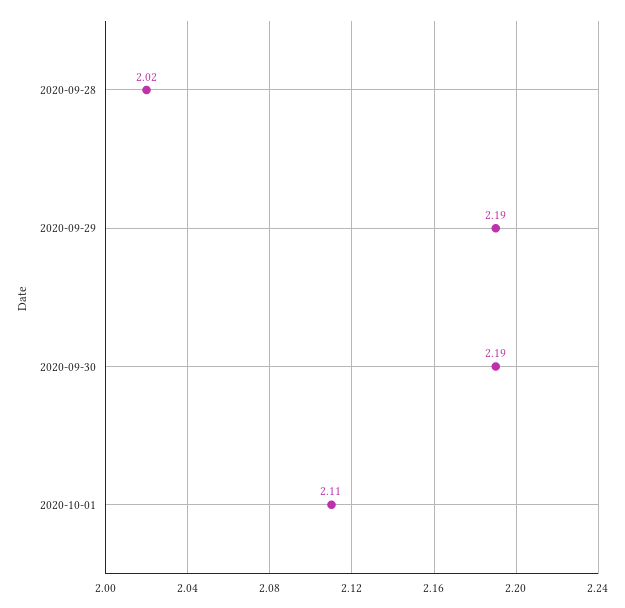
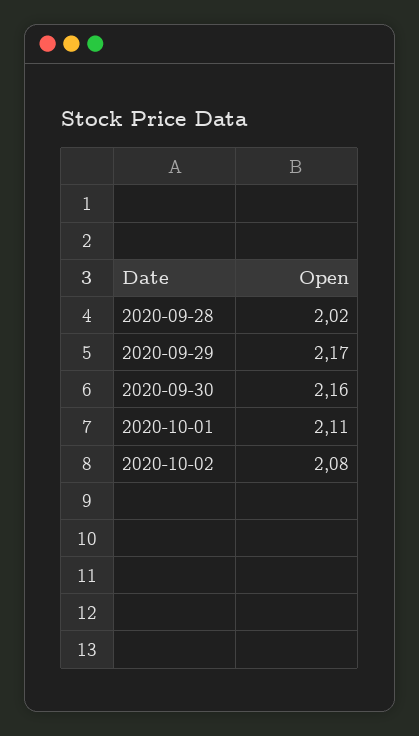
2020-09-29: 2.19 -> 2.17
2020-09-30: 2.19 -> 2.16
2020-10-02: none -> 2.08

